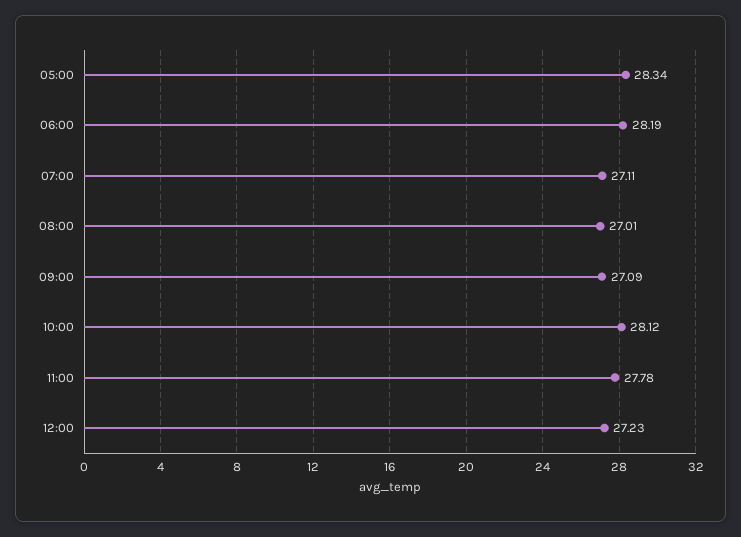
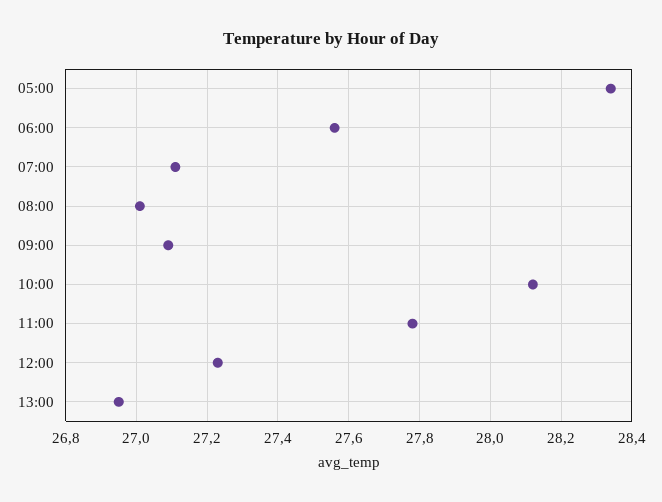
06:00: 28.19 -> 27.55
13:00: none -> 26.95

